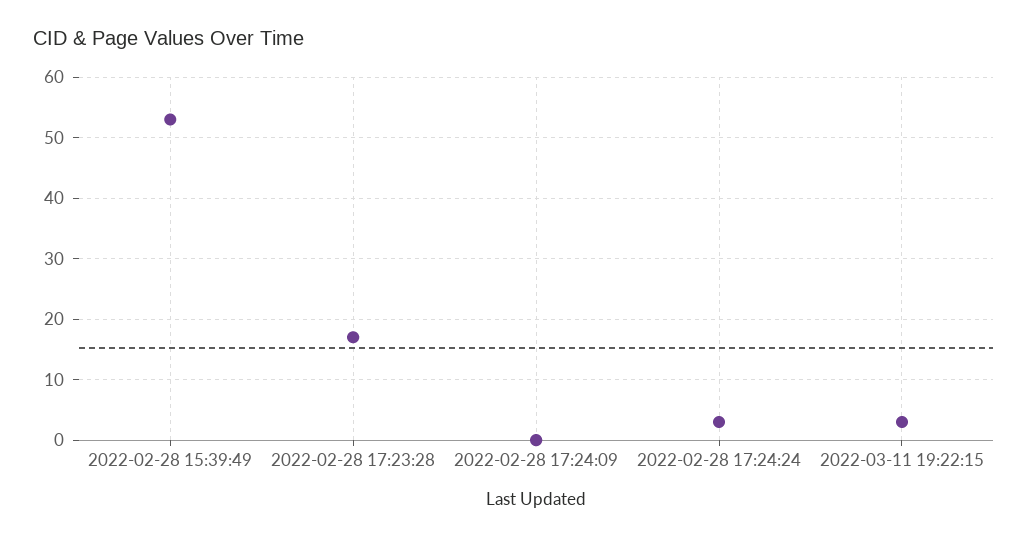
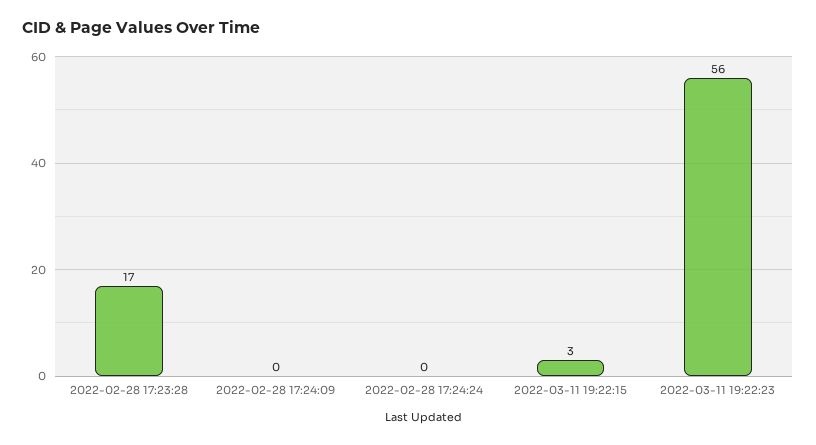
2022-02-28 15:39:49: 53 -> none
2022-02-28 17:24:24: 3 -> 0
2022-03-11 19:22:23: none -> 56

